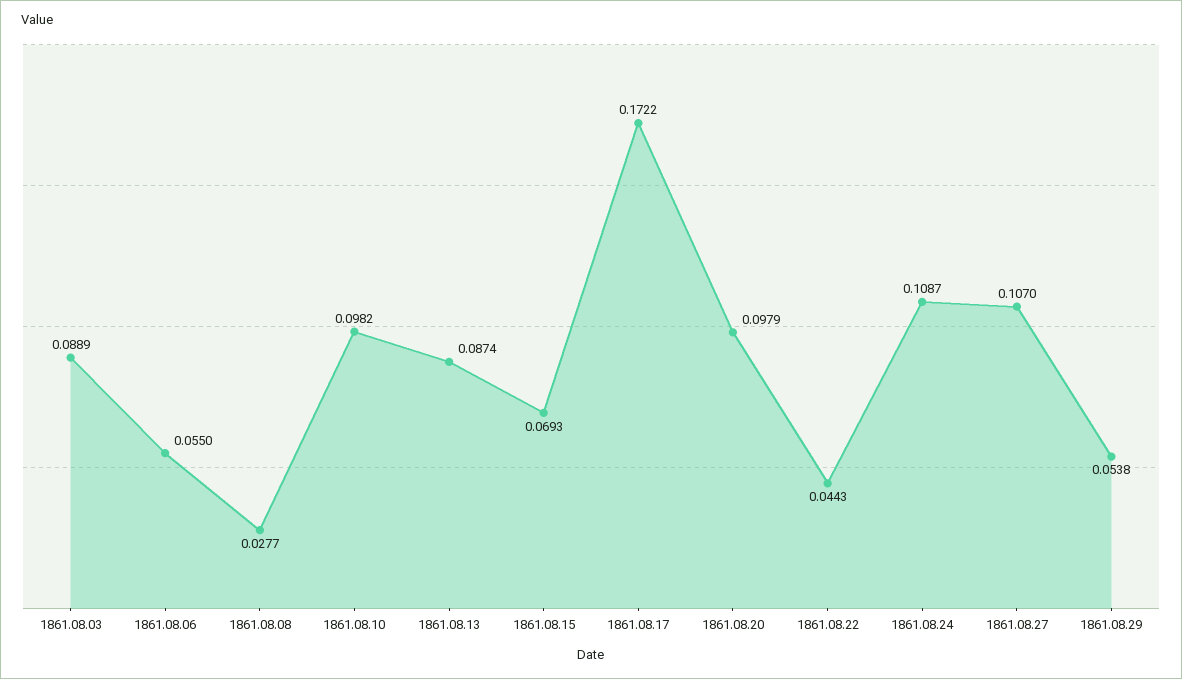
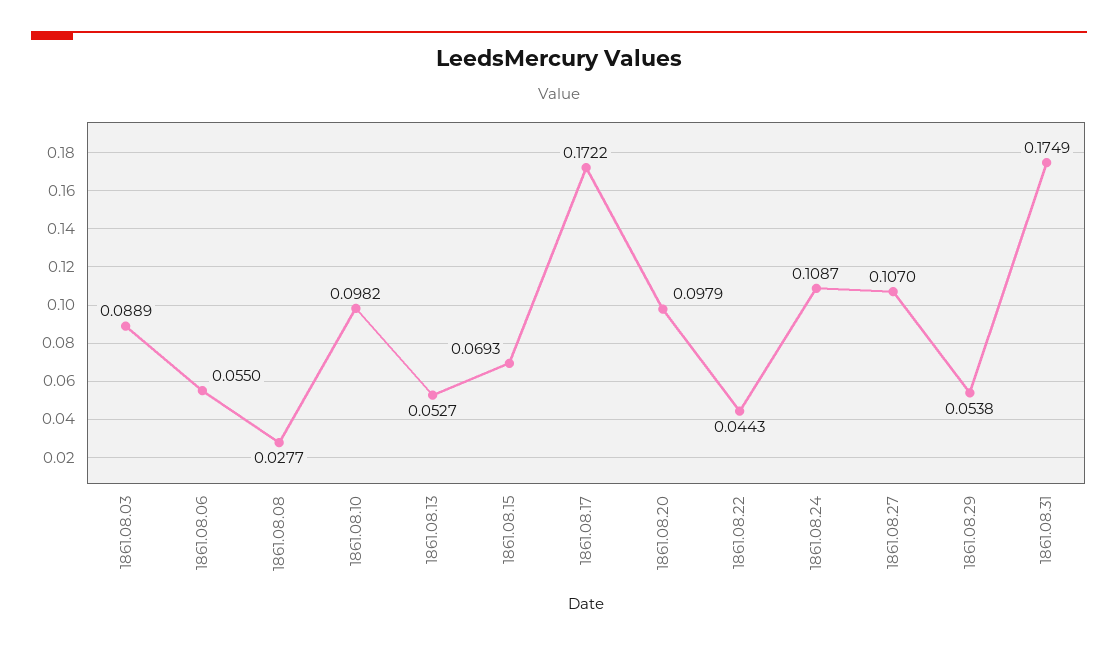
1861.08.13: 0.0874 -> 0.0527
1861.08.31: none -> 0.1749

